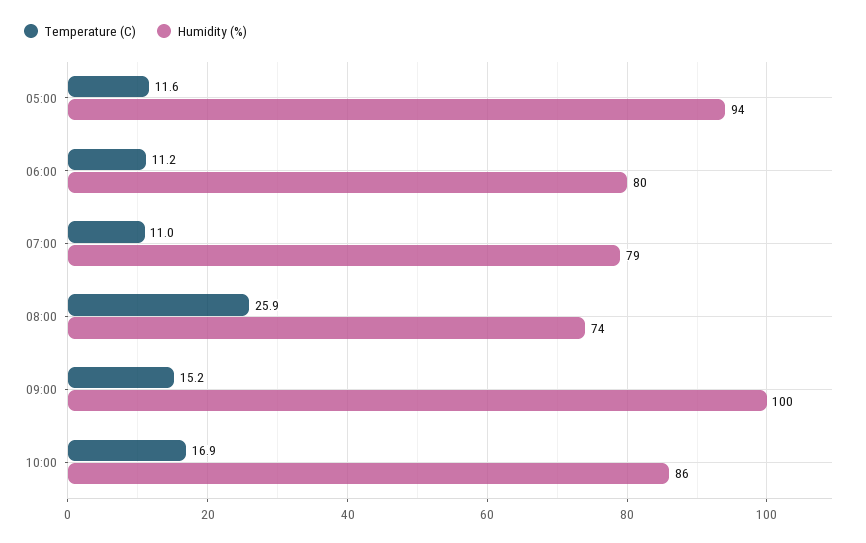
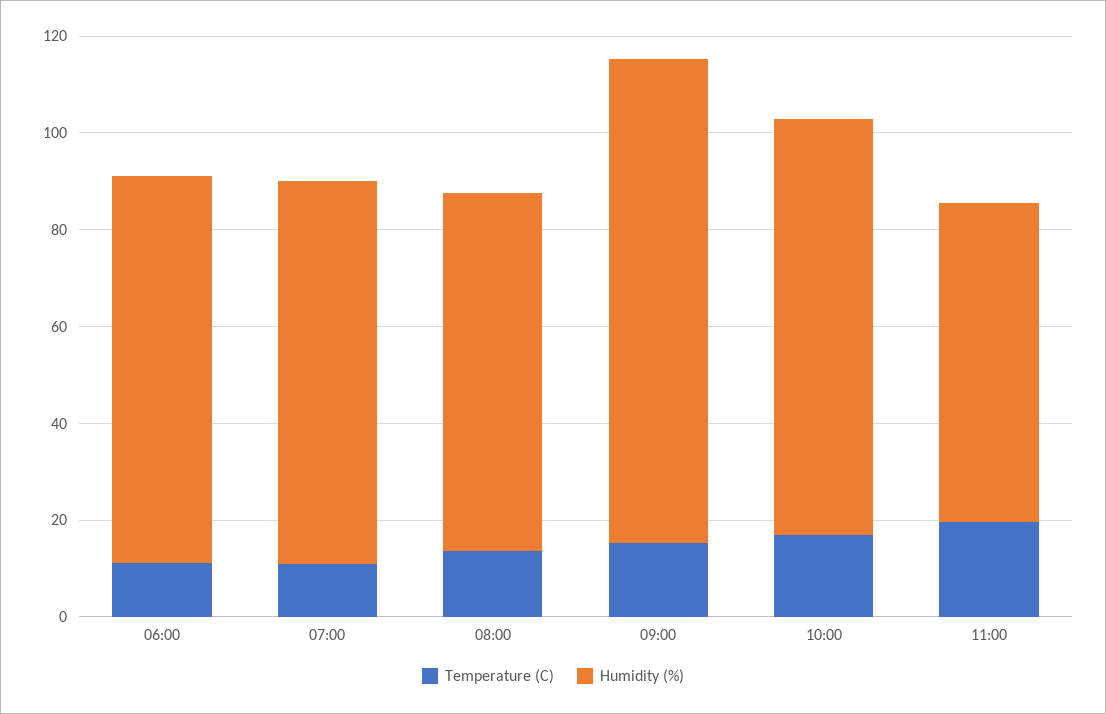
Temperature (C), 05:00: 11.6 -> none
Humidity (%), 05:00: 94 -> none
Temperature (C), 08:00: 25.9 -> 15
Temperature (C), 11:00: none -> 20
Humidity (%), 11:00: none -> 65

